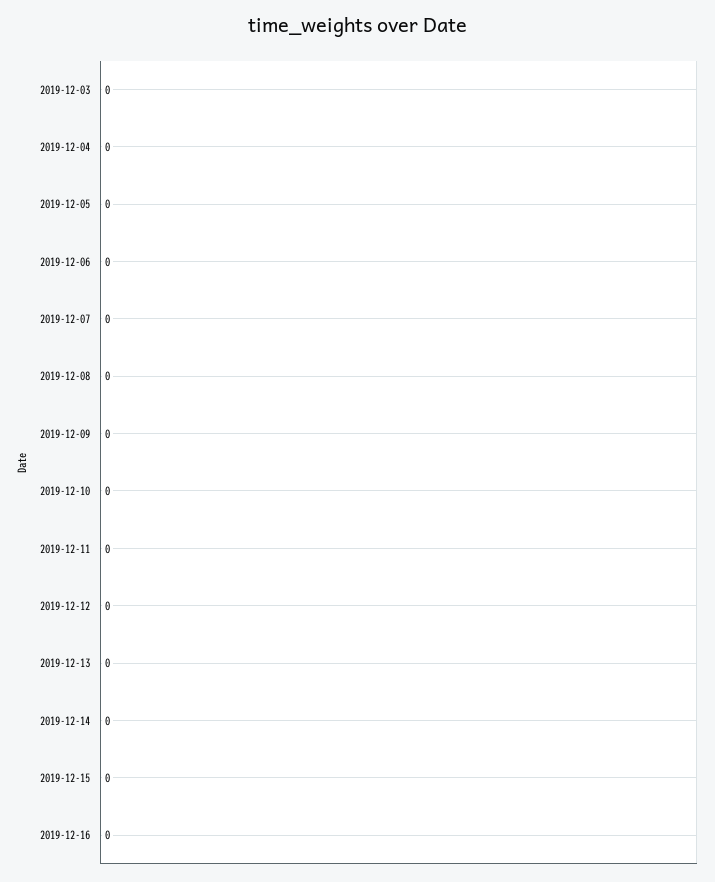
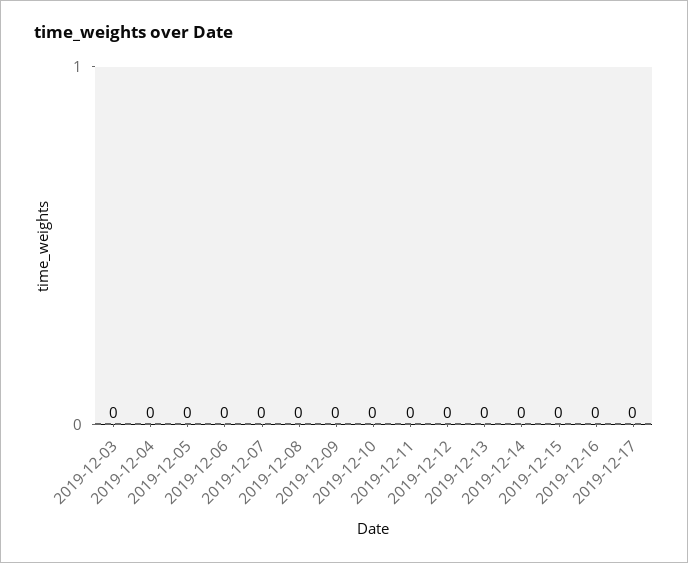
2019-12-17: none -> 0

